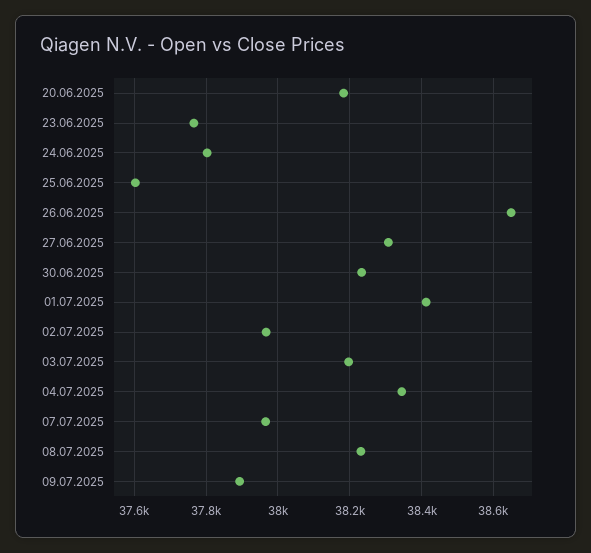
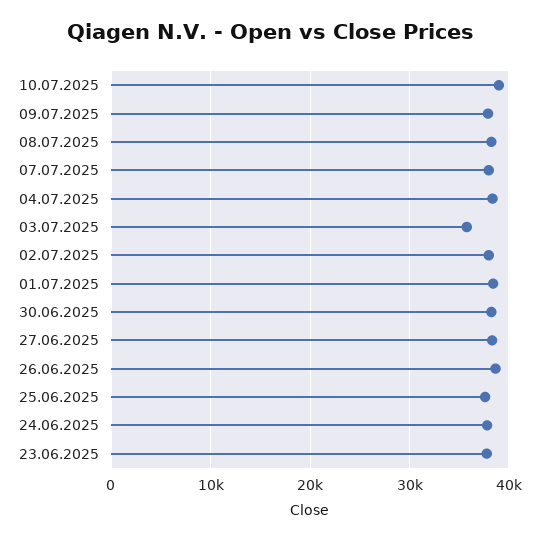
20.06.2025: 38180 -> none
03.07.2025: 38200 -> 36000
10.07.2025: none -> 39000

